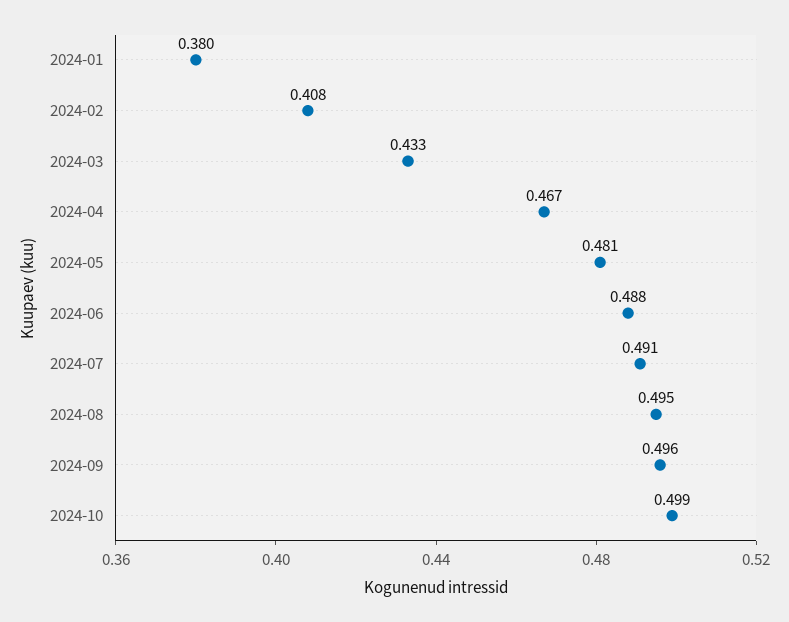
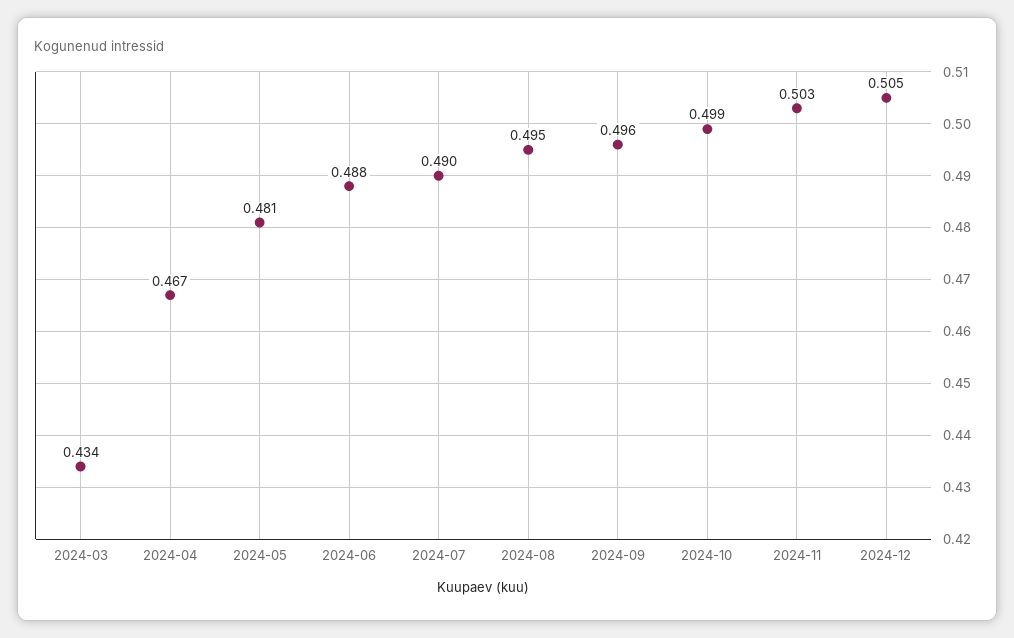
2024-01: 0.38 -> none
2024-02: 0.408 -> none
2024-03: 0.433 -> 0.434
2024-07: 0.491 -> 0.49
2024-11: none -> 0.503
2024-12: none -> 0.505

